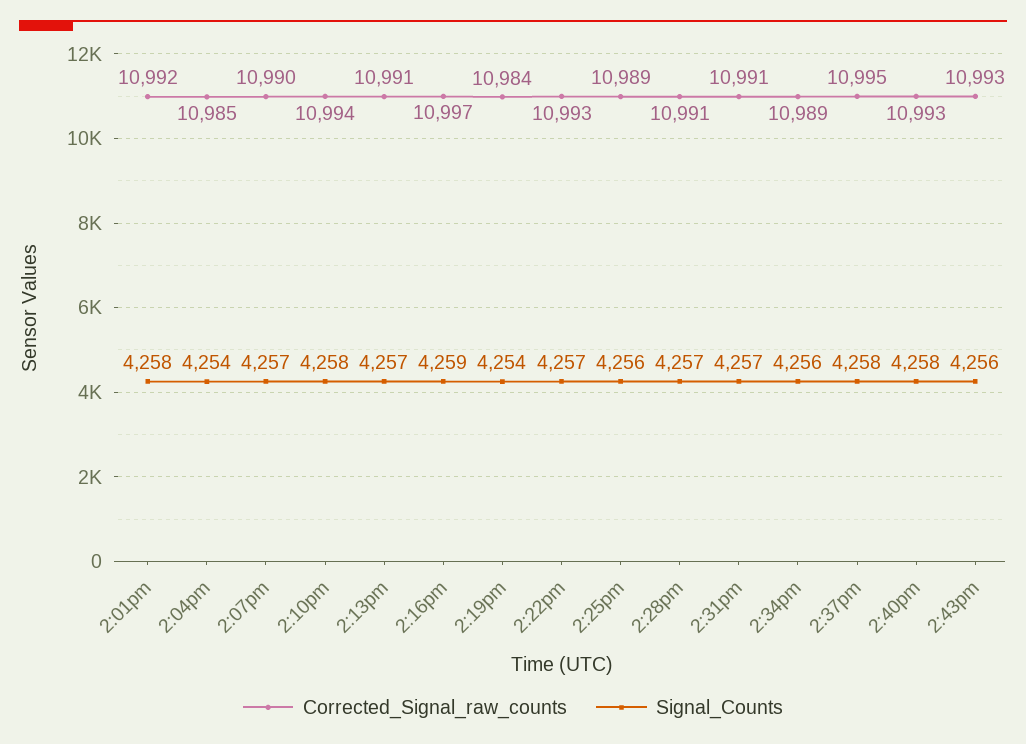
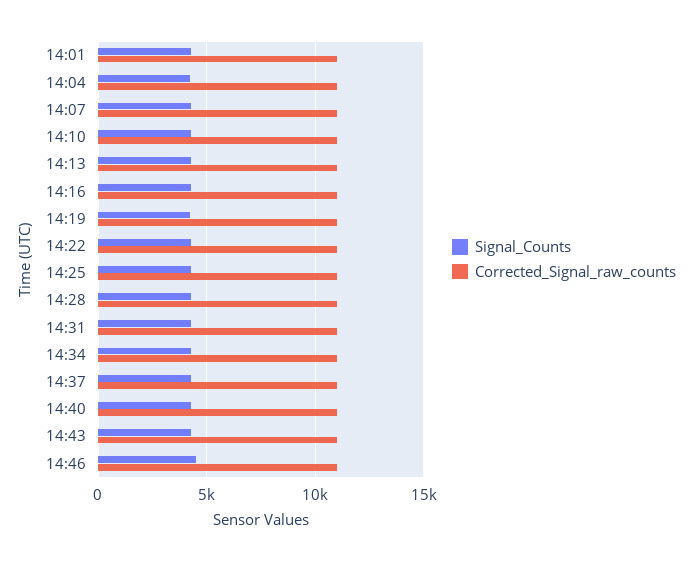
Signal_Counts, 14:46: none -> 4500
Corrected_Signal_raw_counts, 14:46: none -> 11000

